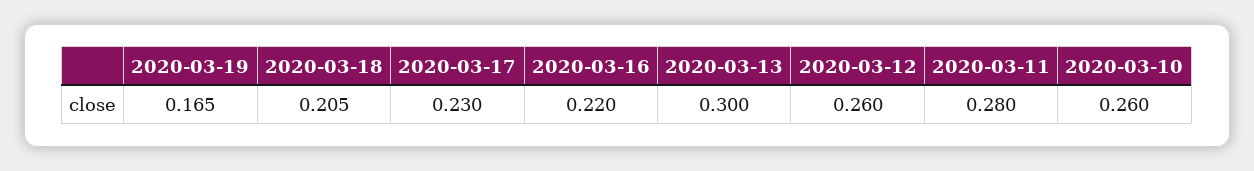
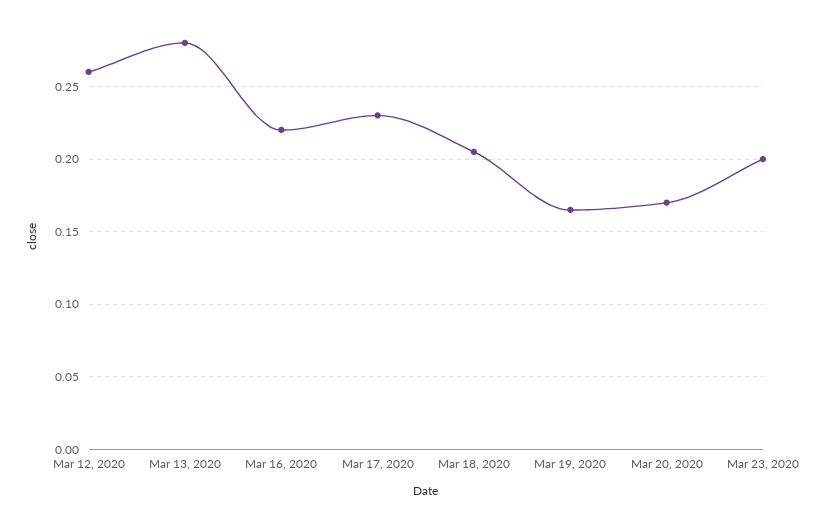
2020-03-13: 0.3 -> 0.28
2020-03-11: 0.28 -> none
2020-03-10: 0.26 -> none
Mar 20, 2020: none -> 0.17
Mar 23, 2020: none -> 0.2

